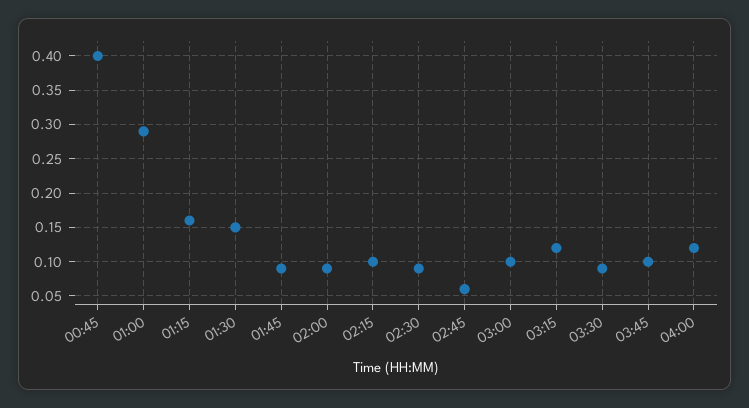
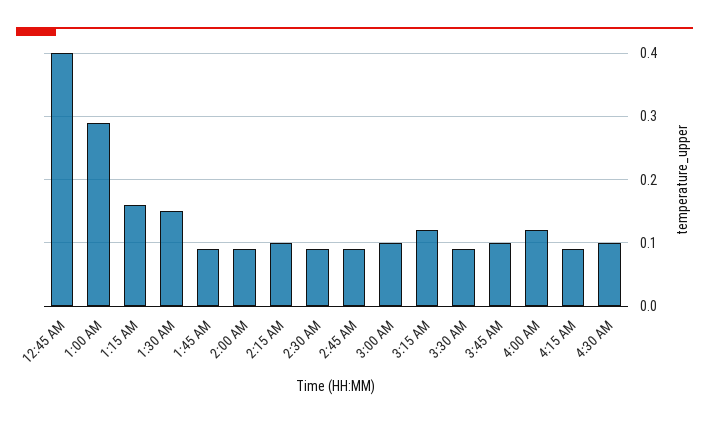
02:45: 0.06 -> 0.09
4:15 AM: none -> 0.09
4:30 AM: none -> 0.1

